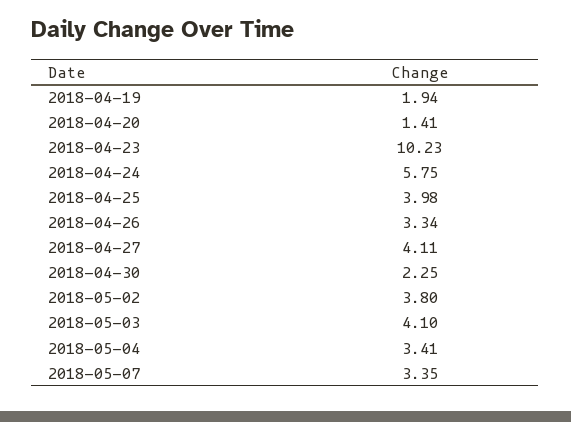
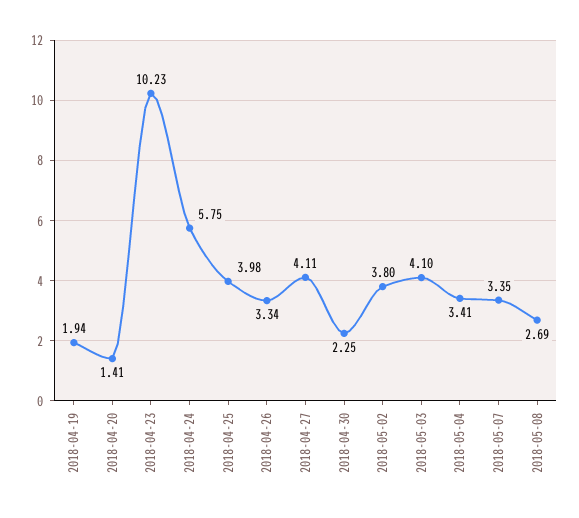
2018-05-08: none -> 2.69

